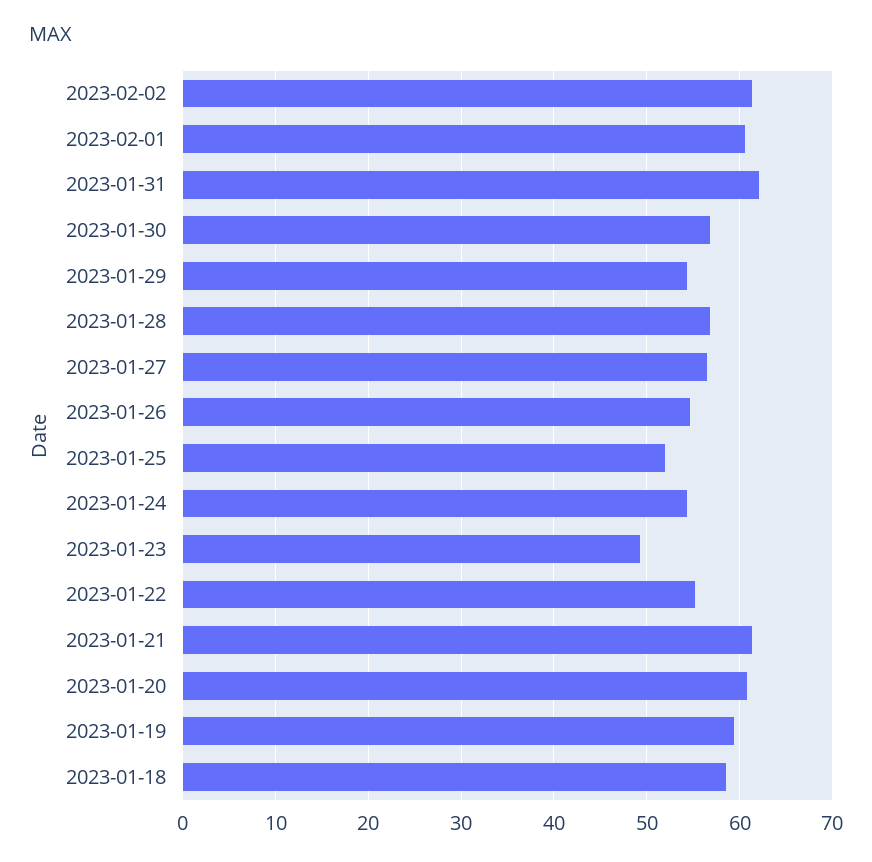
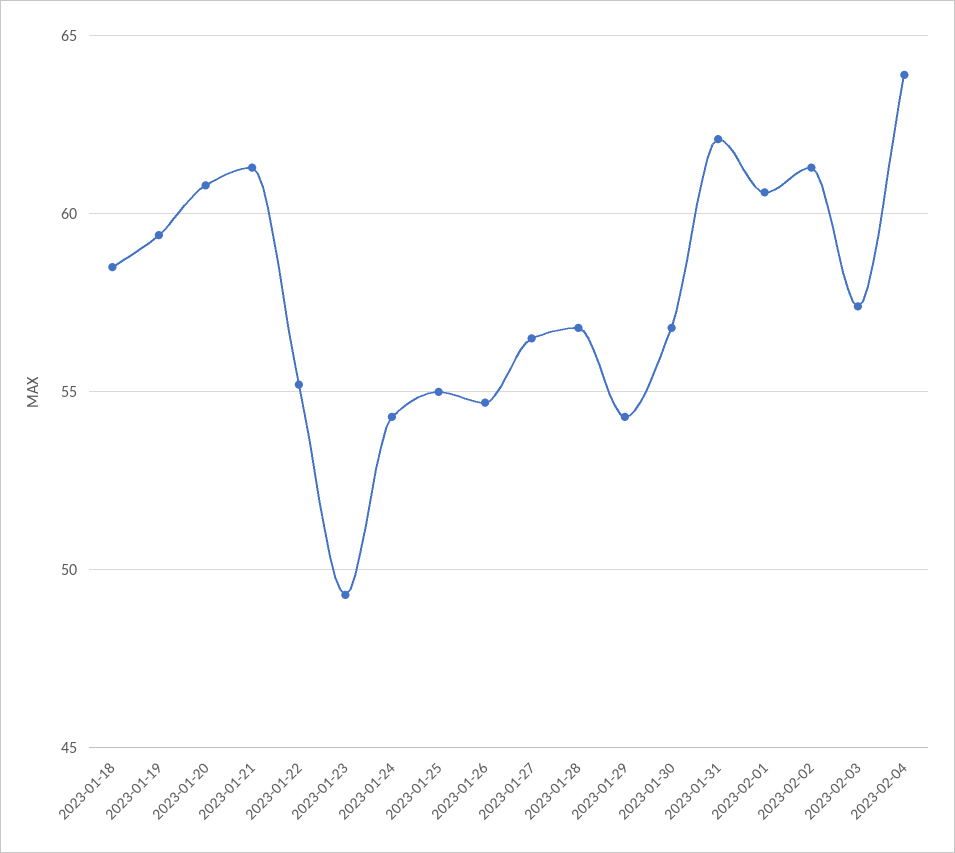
2023-01-25: 52 -> 55
2023-02-03: none -> 57.5
2023-02-04: none -> 64

